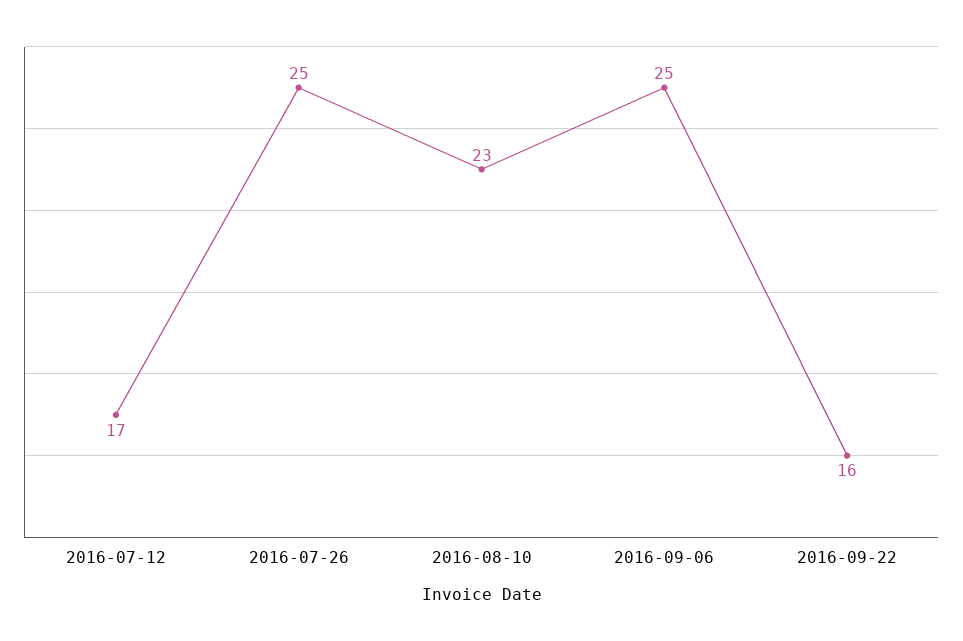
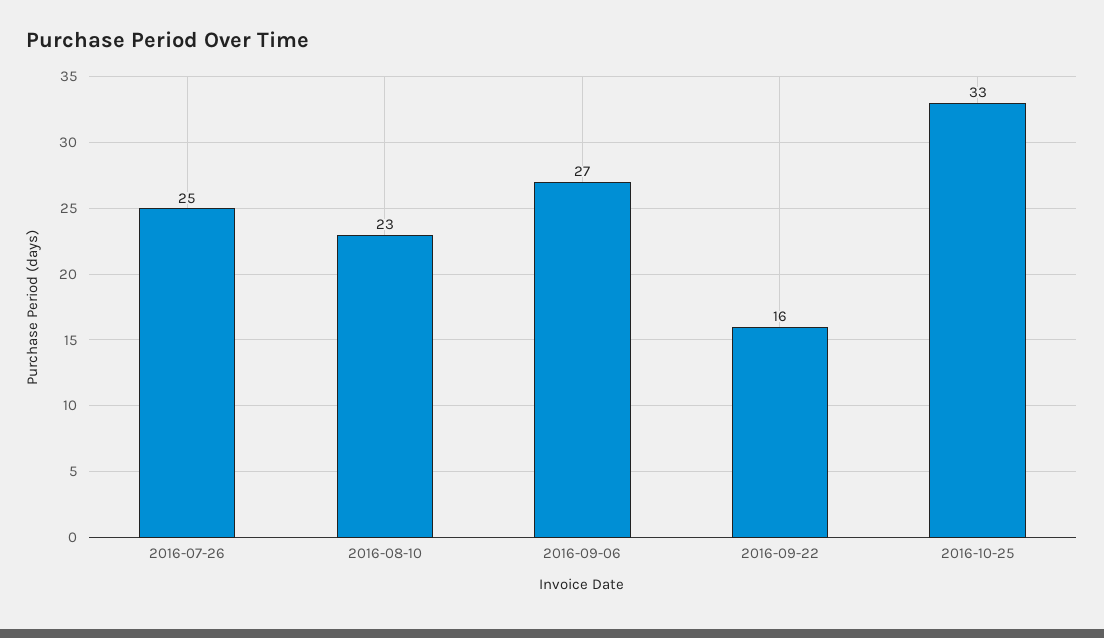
2016-07-12: 17 -> none
2016-09-06: 25 -> 27
2016-10-25: none -> 33

